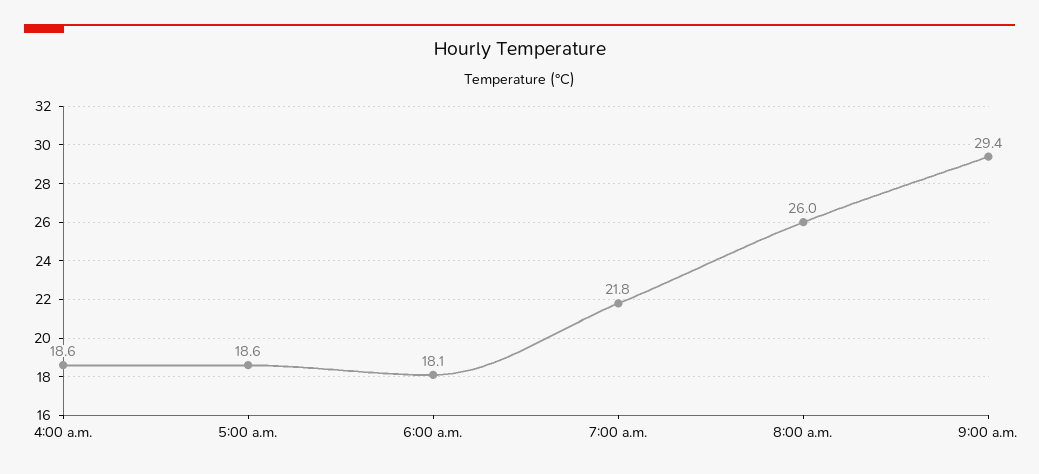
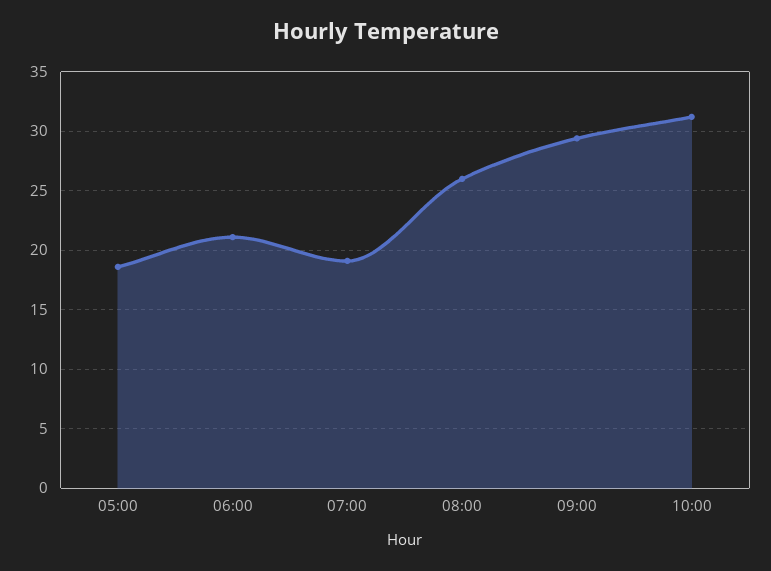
4:00 a.m.: 18.6 -> none
6:00 a.m.: 18.1 -> 21
7:00 a.m.: 21.8 -> 19
10:00: none -> 31

